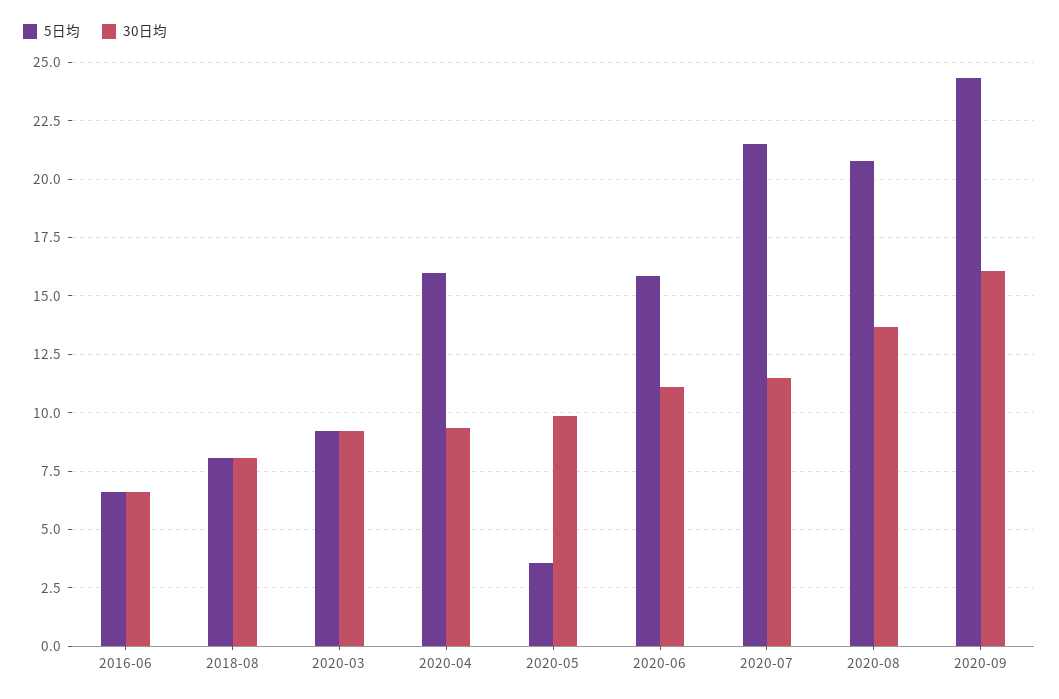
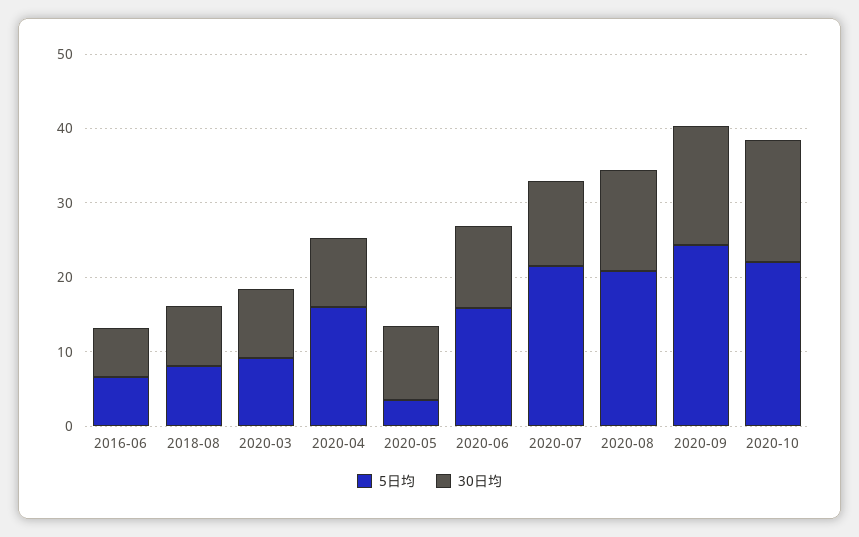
5日均, 2020-10: none -> 22
30日均, 2020-10: none -> 16

